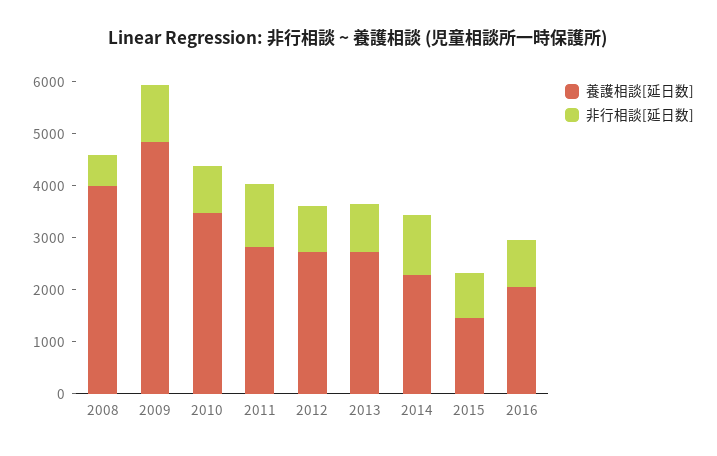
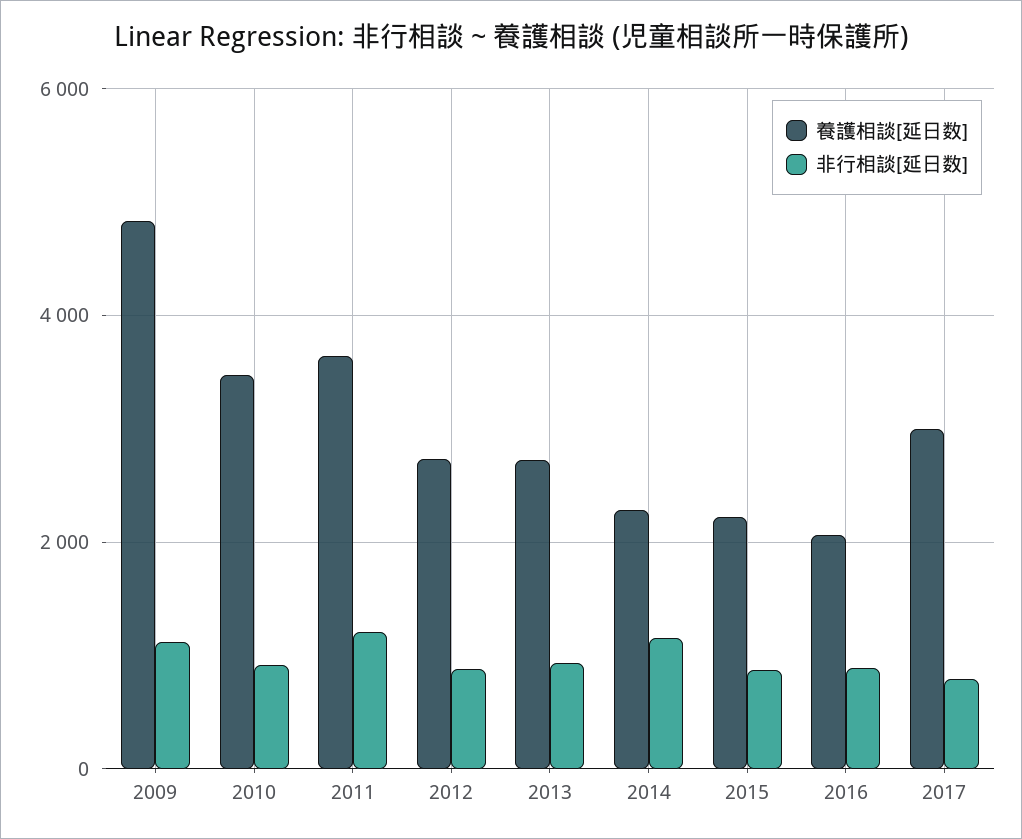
養護相談[延日数], 2008: 4000 -> none
非行相談[延日数], 2008: 600 -> none
養護相談[延日数], 2011: 2800 -> 3600
養護相談[延日数], 2015: 1400 -> 2200
養護相談[延日数], 2017: none -> 3000
非行相談[延日数], 2017: none -> 800

